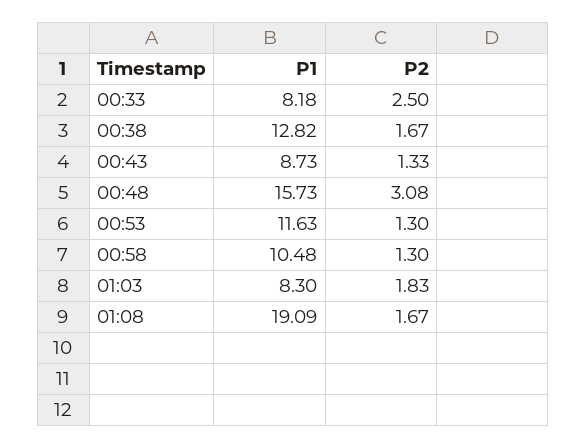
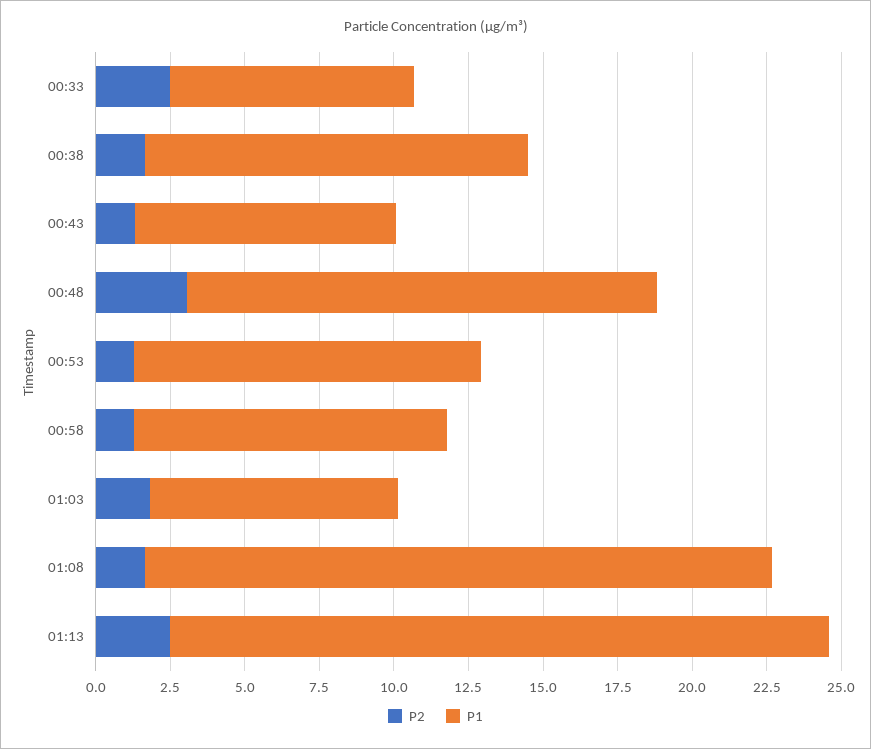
P1, 01:08: 19.09 -> 21
P2, 01:13: none -> 2.5
P1, 01:13: none -> 22

